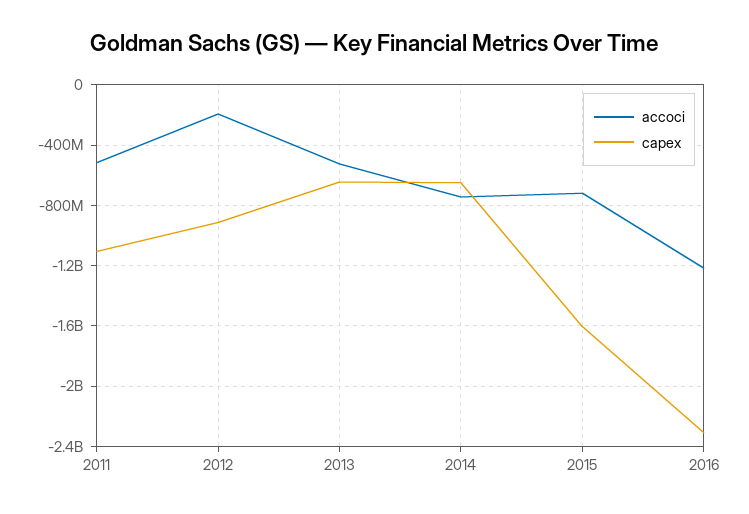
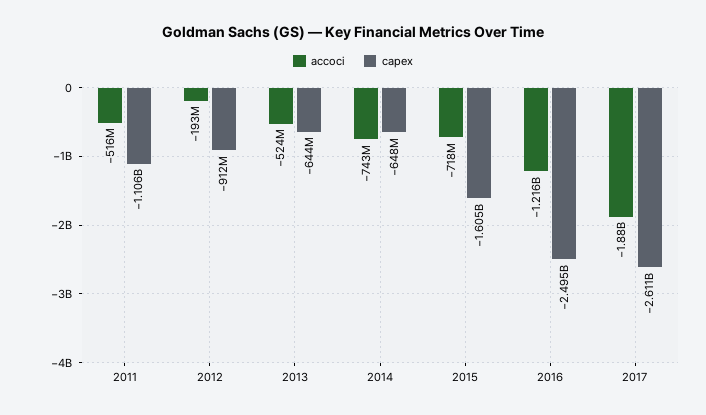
capex, 2016: -2300000000 -> -2495000000
accoci, 2017: none -> -1880000000
capex, 2017: none -> -2611000000

